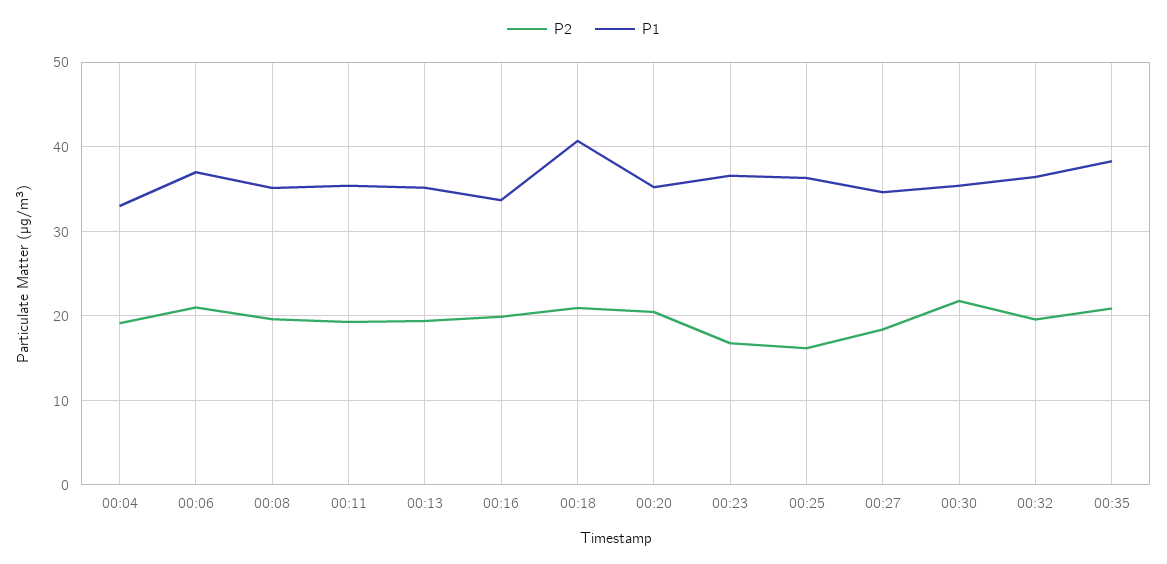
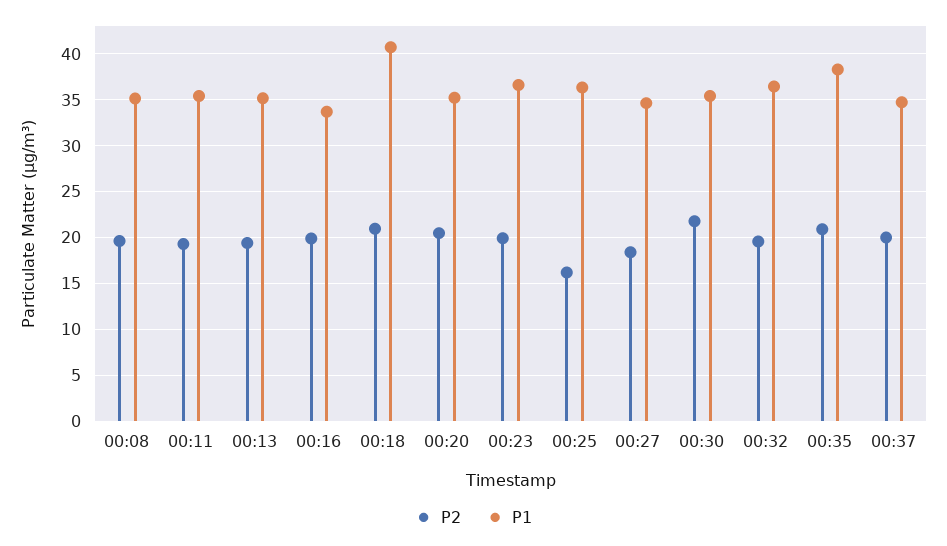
P2, 00:04: 19 -> none
P1, 00:04: 33 -> none
P2, 00:06: 21 -> none
P1, 00:06: 37 -> none
P2, 00:23: 17 -> 20
P2, 00:37: none -> 20
P1, 00:37: none -> 35

